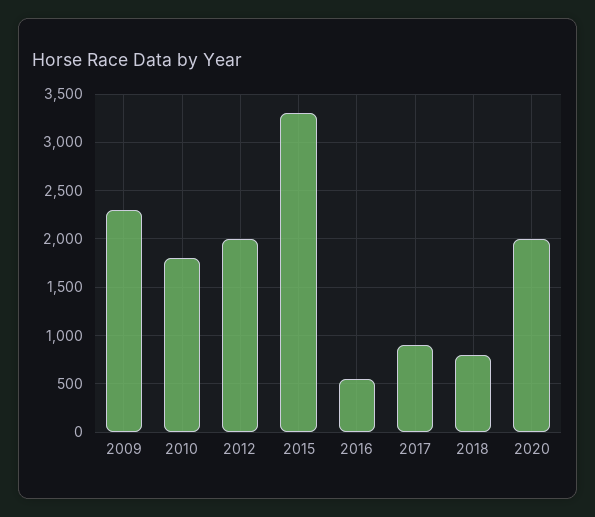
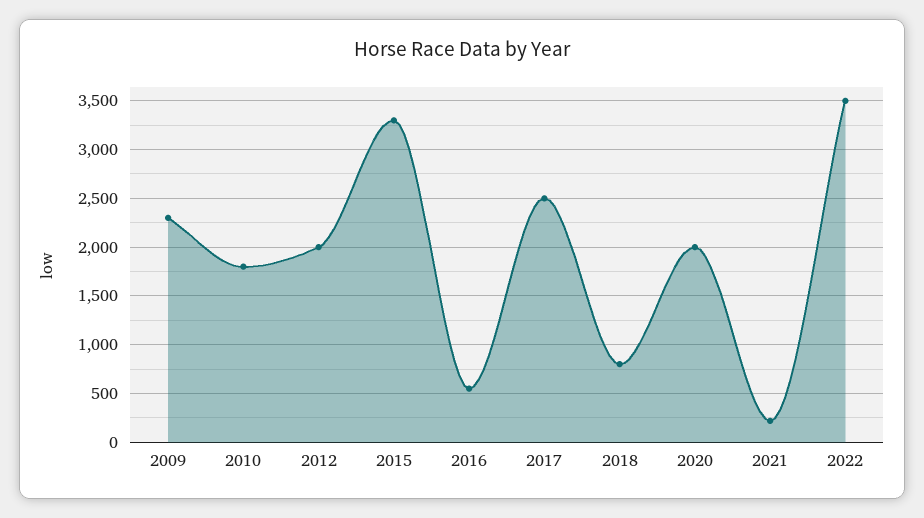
2017: 900 -> 2500
2021: none -> 200
2022: none -> 3500

